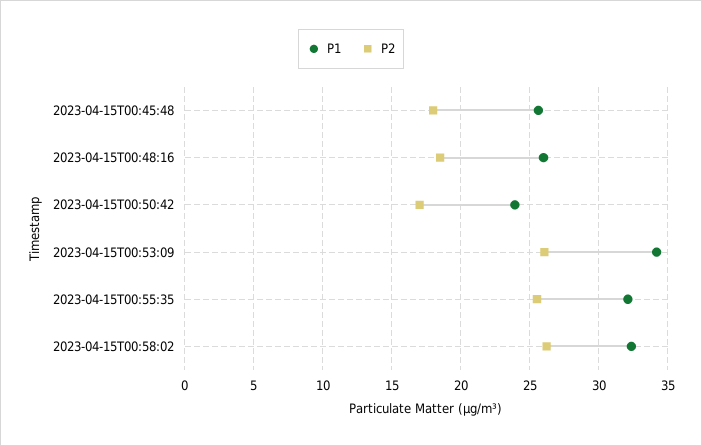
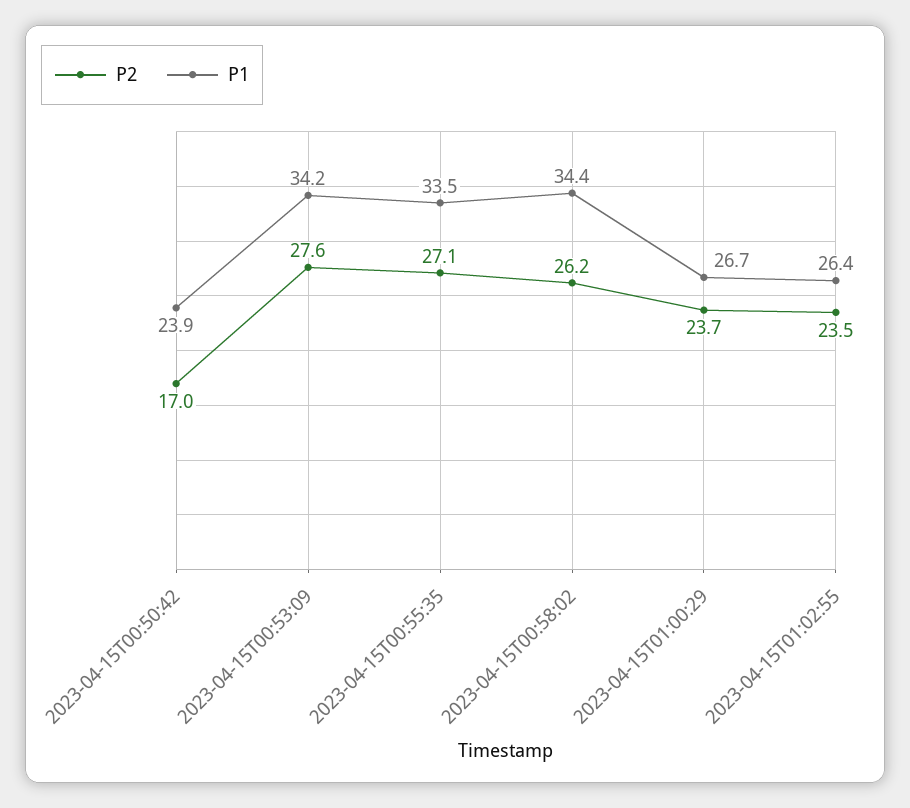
P1, 2023-04-15T00:45:48: 25.5 -> none
P2, 2023-04-15T00:45:48: 18 -> none
P1, 2023-04-15T00:48:16: 26 -> none
P2, 2023-04-15T00:48:16: 18.5 -> none
P2, 2023-04-15T00:53:09: 26 -> 27.6
P1, 2023-04-15T00:55:35: 32 -> 33.5
P2, 2023-04-15T00:55:35: 25.5 -> 27.1
P1, 2023-04-15T00:58:02: 32.5 -> 34.4
P2, 2023-04-15T01:00:29: none -> 23.7
P1, 2023-04-15T01:00:29: none -> 26.7
P2, 2023-04-15T01:02:55: none -> 23.5
P1, 2023-04-15T01:02:55: none -> 26.4

